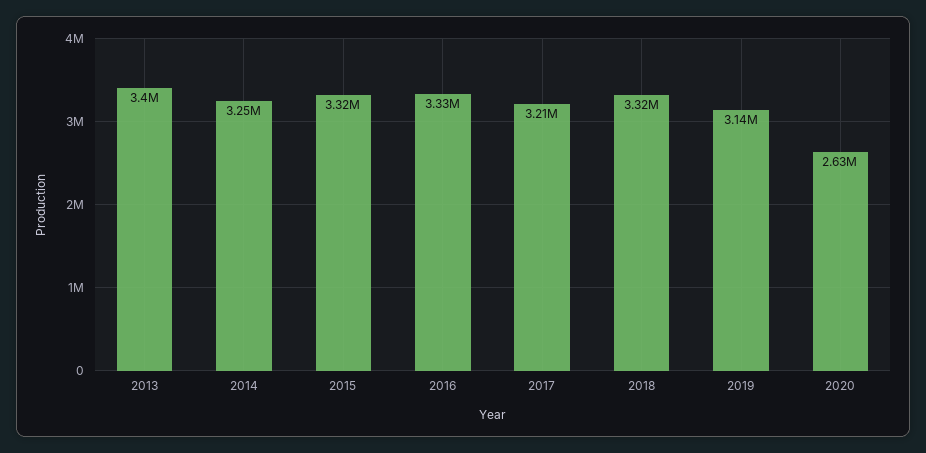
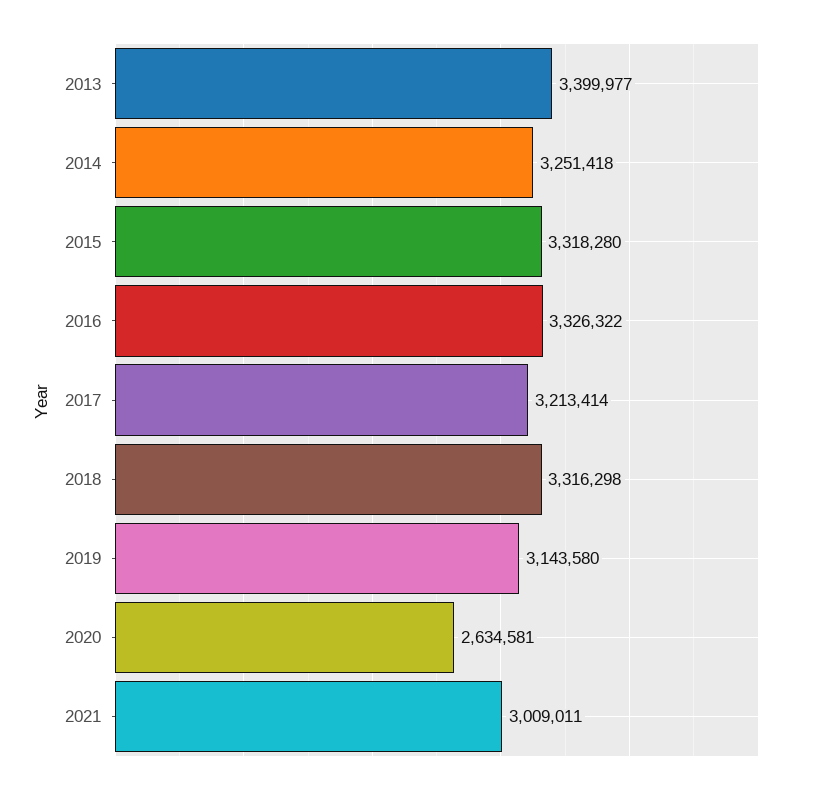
2021: none -> 3009011

